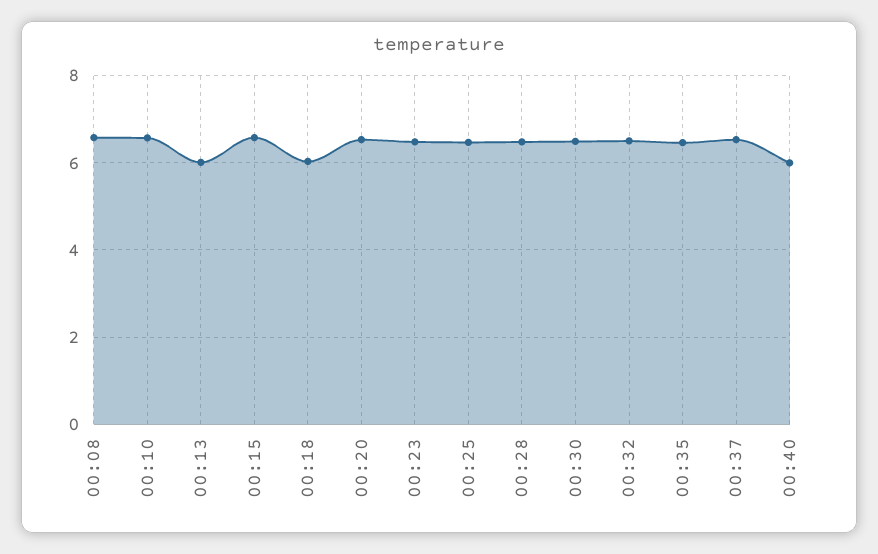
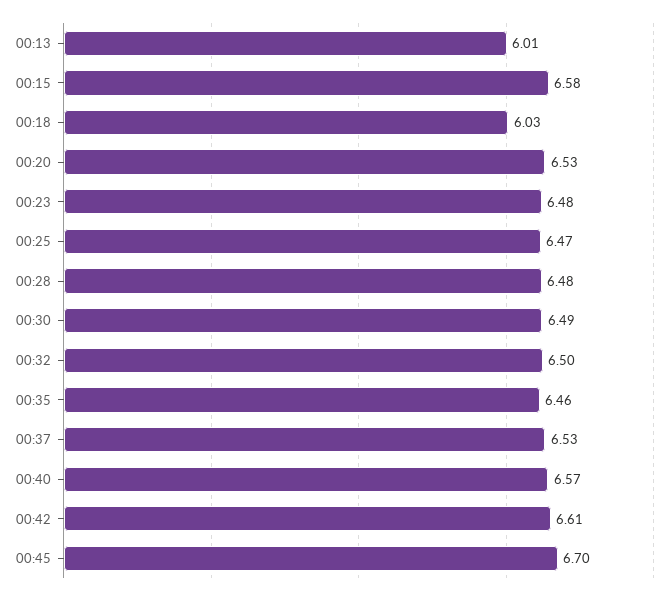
00:08: 6.6 -> none
00:10: 6.6 -> none
00:40: 6 -> 6.57
00:42: none -> 6.61
00:45: none -> 6.7

